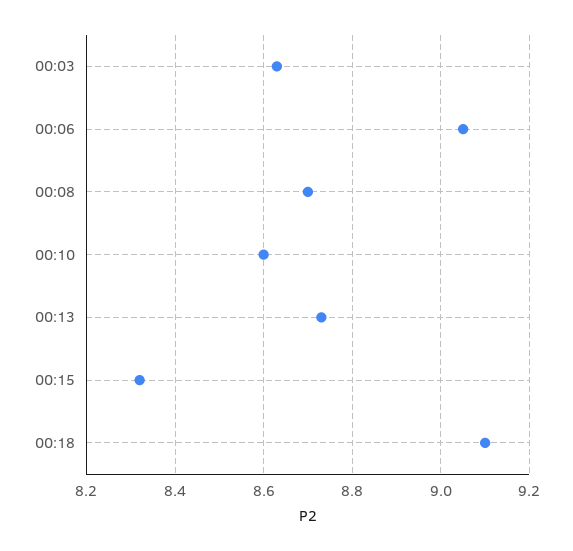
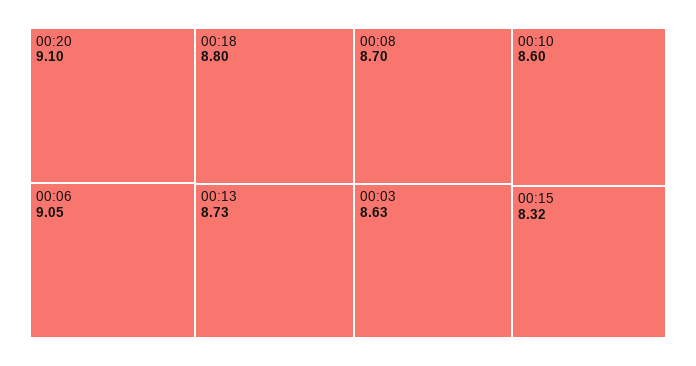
00:18: 9.1 -> 8.8
00:20: none -> 9.1

